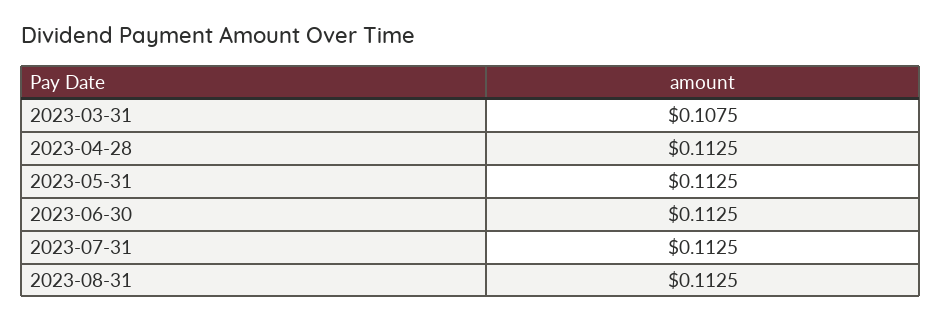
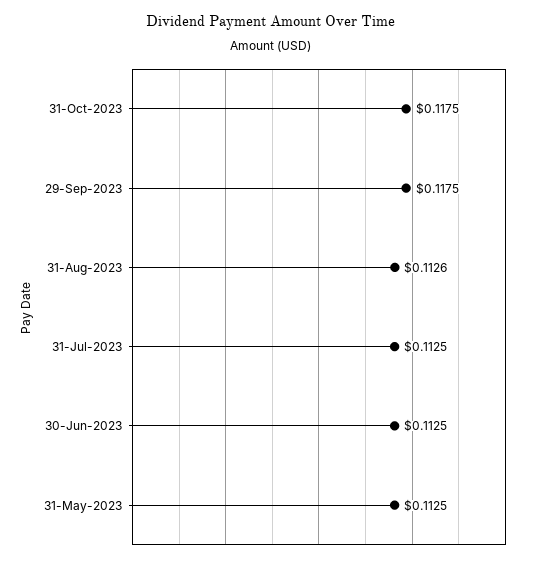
2023-03-31: 0.1075 -> none
2023-04-28: 0.1125 -> none
2023-08-31: 0.1125 -> 0.1126
31-Oct-2023: none -> 0.1175
29-Sep-2023: none -> 0.1175

